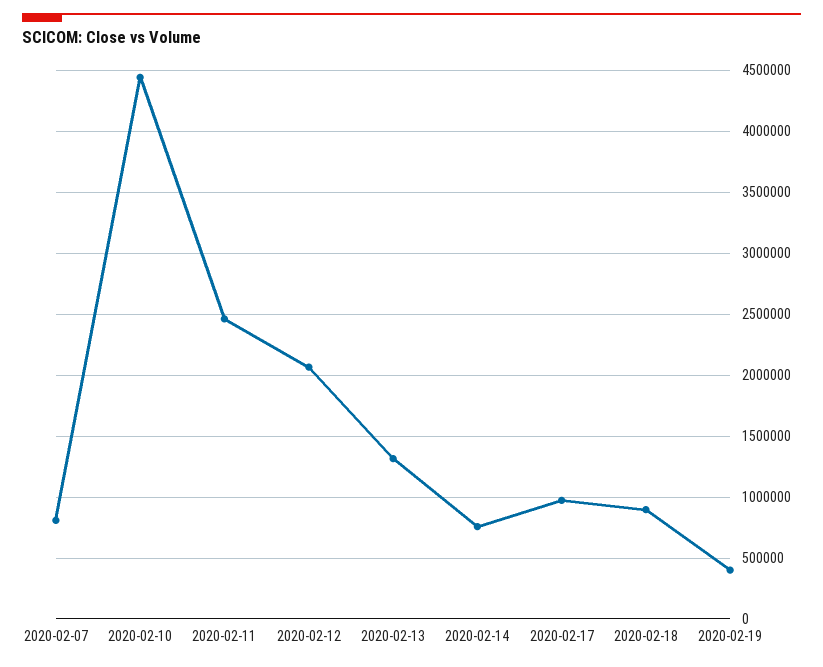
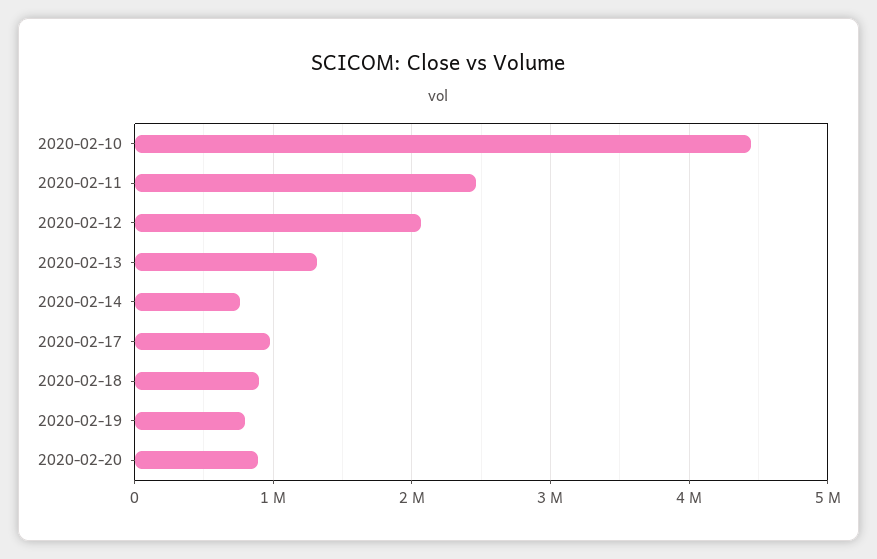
2020-02-07: 800000 -> none
2020-02-19: 400000 -> 800000
2020-02-20: none -> 900000

